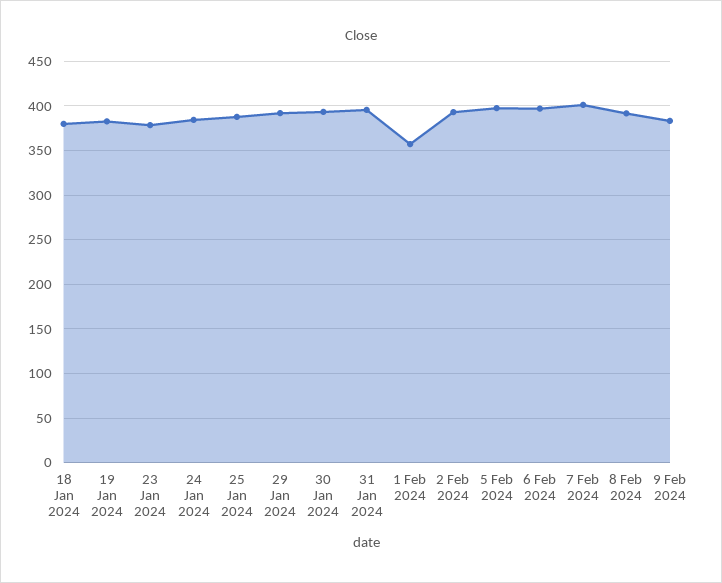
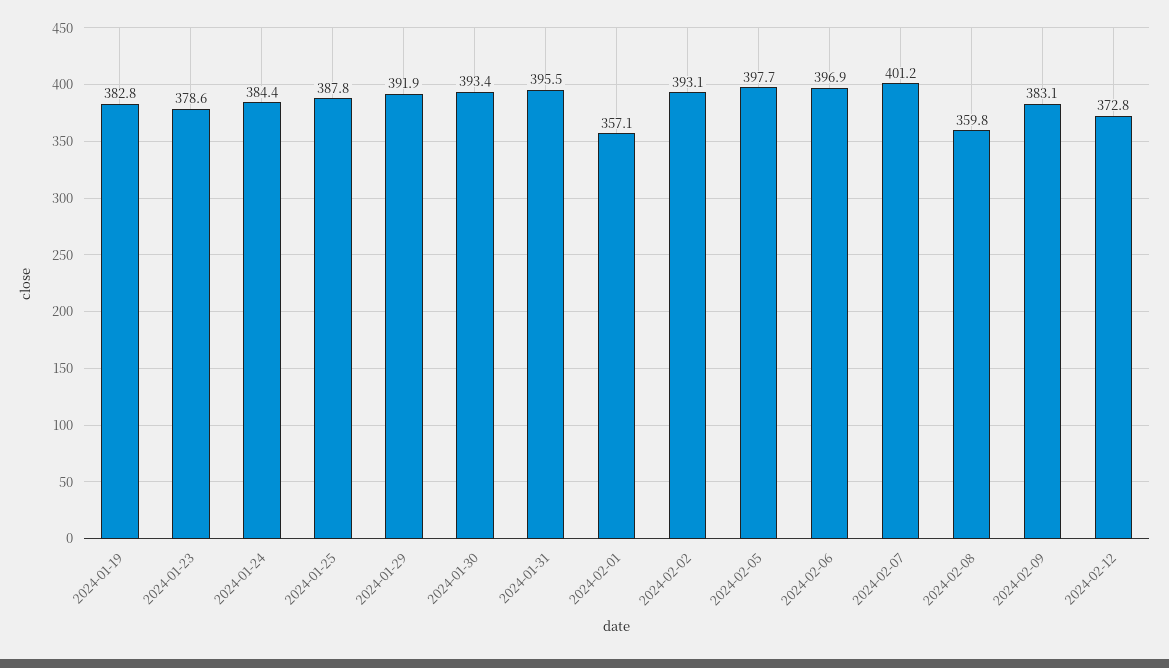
18 Jan 2024: 380 -> none
8 Feb 2024: 390 -> 359.8
2024-02-12: none -> 372.8

